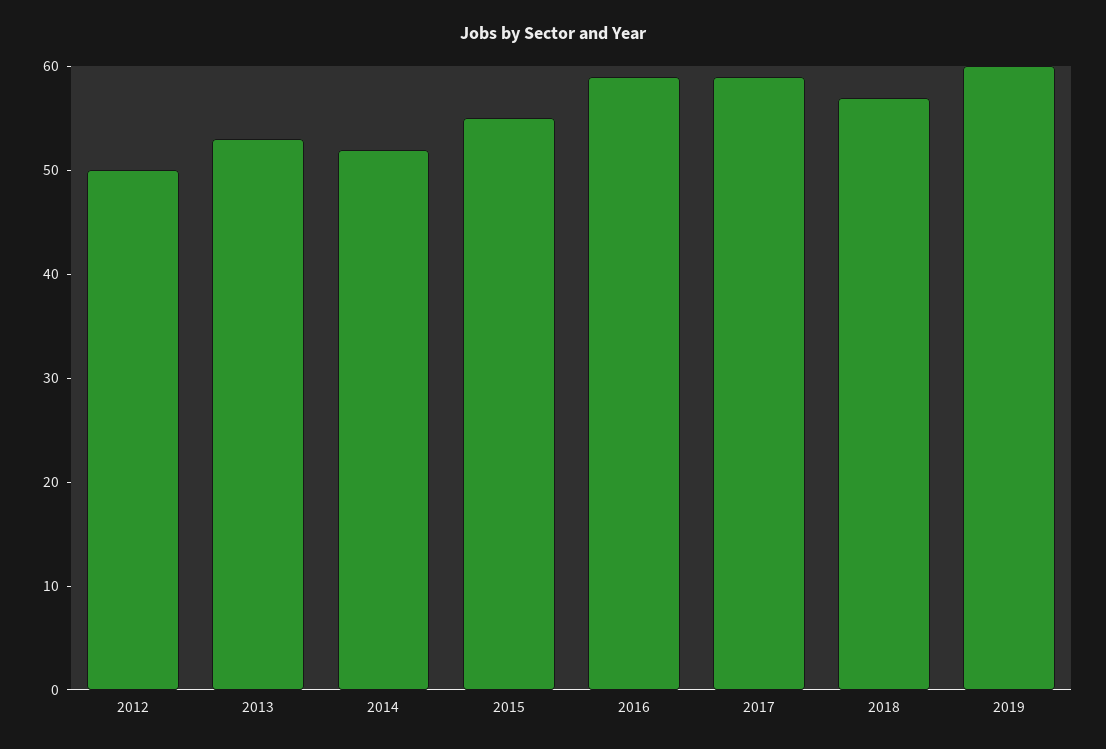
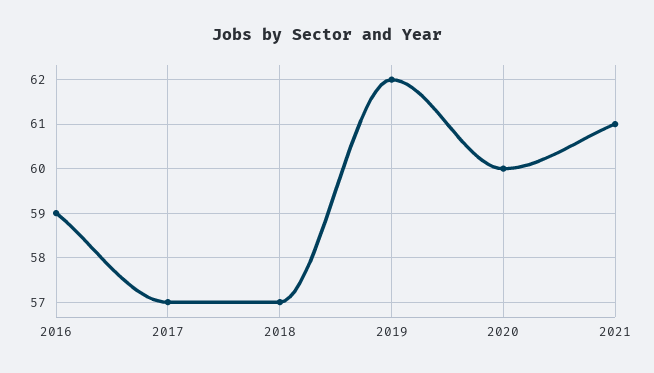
2012: 50 -> none
2013: 53 -> none
2014: 52 -> none
2015: 55 -> none
2017: 59 -> 57
2019: 60 -> 62
2020: none -> 60
2021: none -> 61

